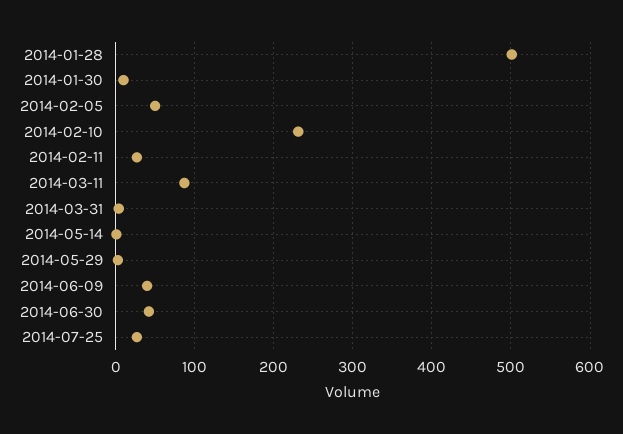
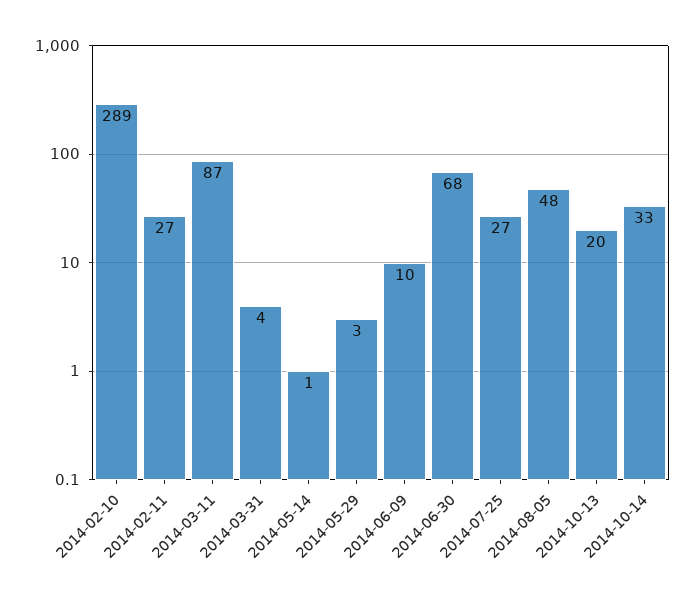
2014-01-28: 500 -> none
2014-01-30: 10 -> none
2014-02-05: 50 -> none
2014-02-10: 230 -> 289
2014-06-09: 40 -> 10
2014-06-30: 40 -> 68
2014-08-05: none -> 48
2014-10-13: none -> 20
2014-10-14: none -> 33

